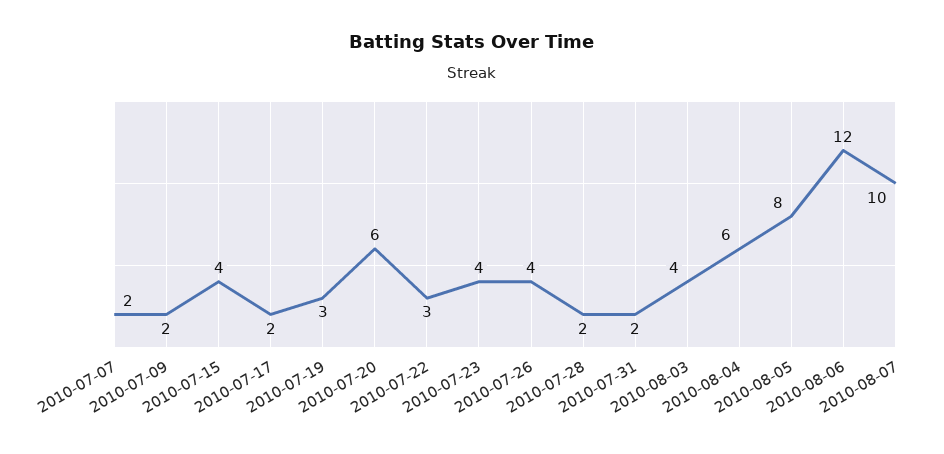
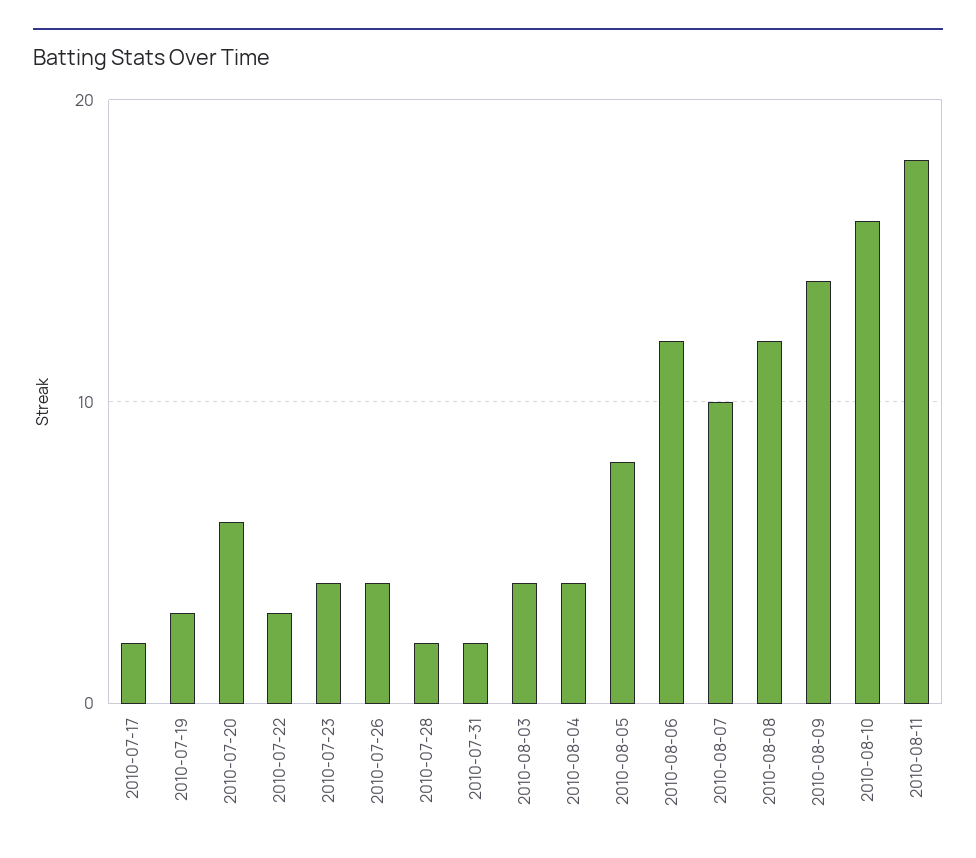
2010-07-07: 2 -> none
2010-07-09: 2 -> none
2010-07-15: 4 -> none
2010-08-04: 6 -> 4
2010-08-08: none -> 12
2010-08-09: none -> 14
2010-08-10: none -> 16
2010-08-11: none -> 18

